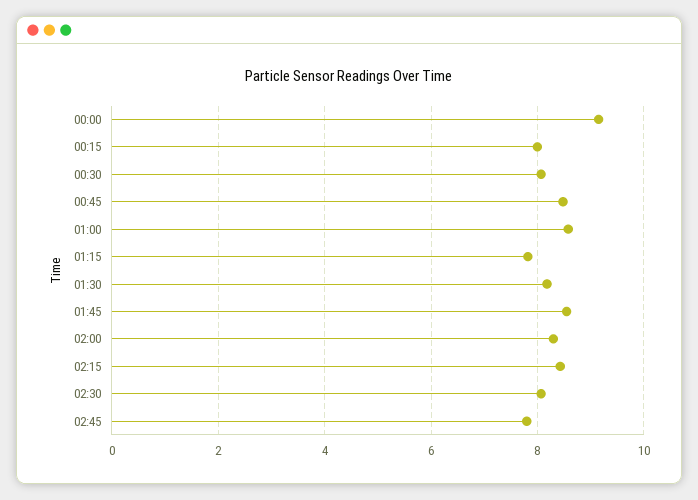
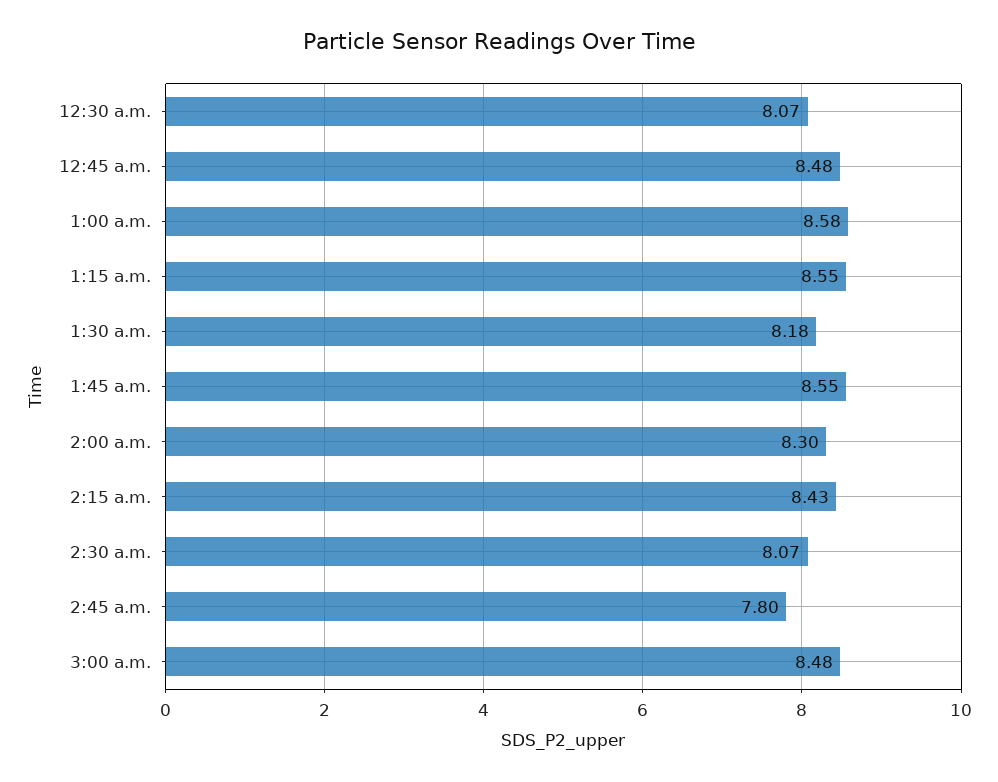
00:00: 9.2 -> none
00:15: 8 -> none
01:15: 7.8 -> 8.55
3:00 a.m.: none -> 8.48

